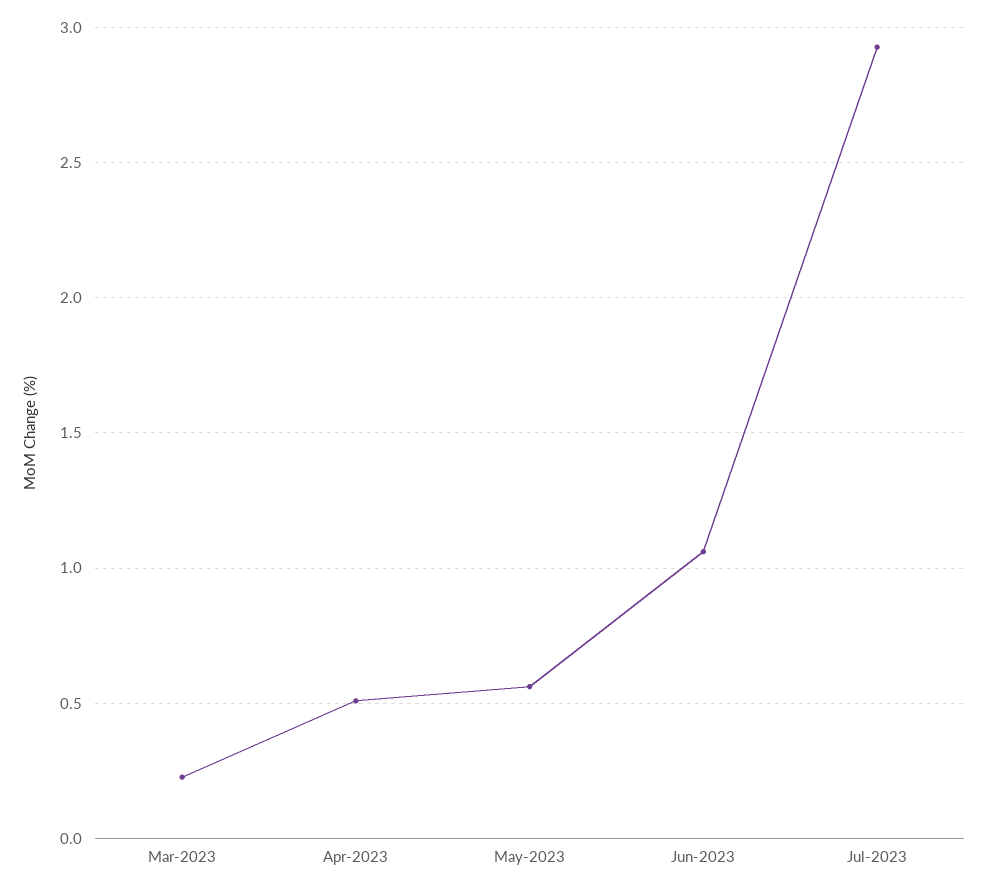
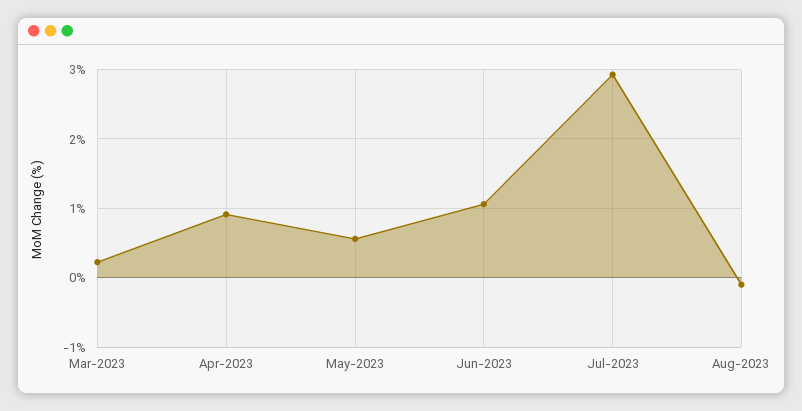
Apr-2023: 0.5 -> 0.9
Aug-2023: none -> -0.1

